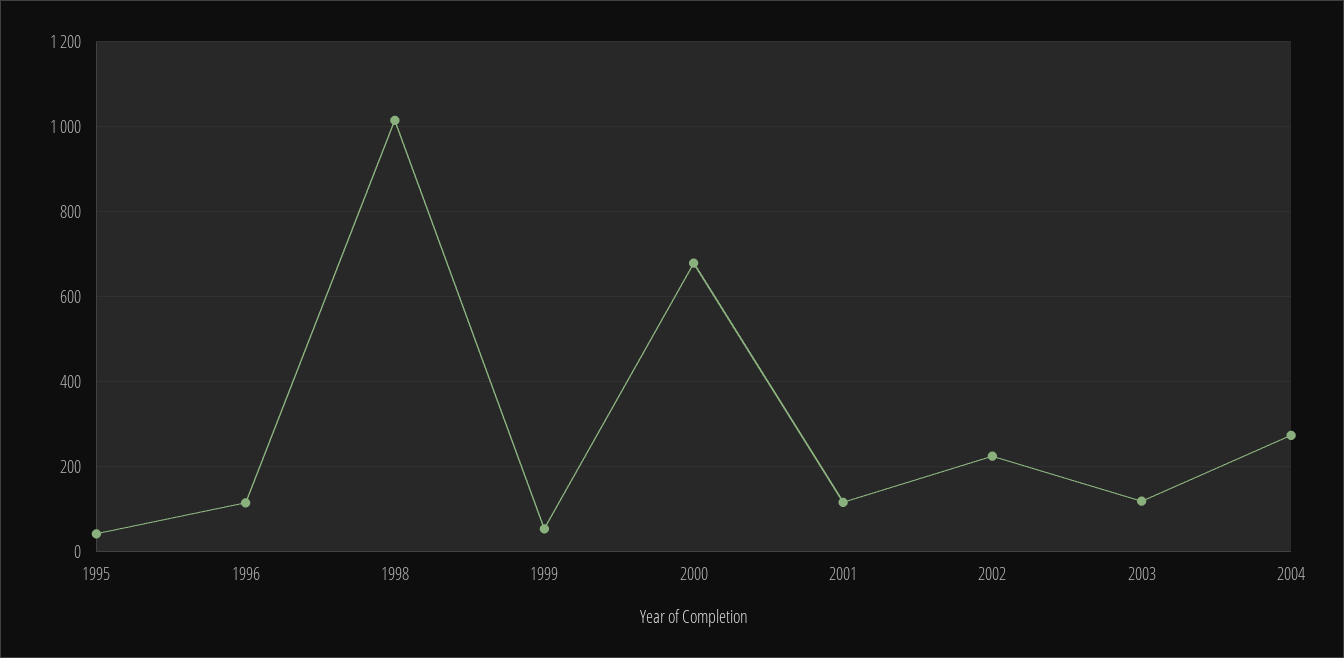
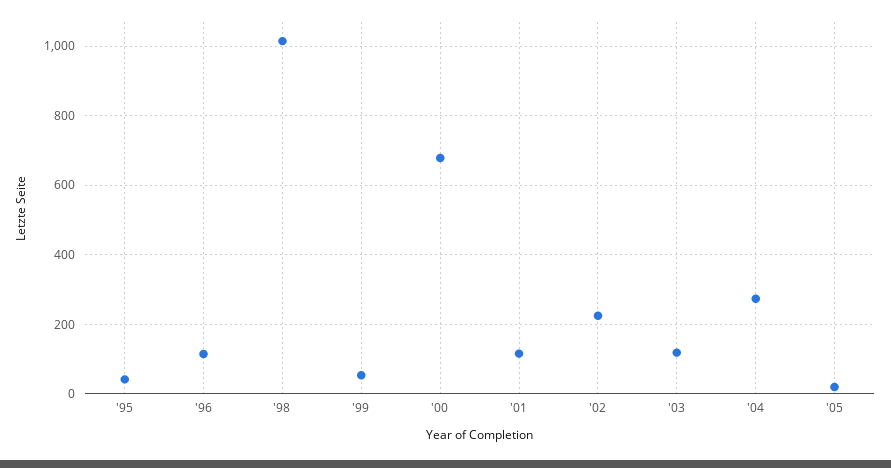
'05: none -> 20

